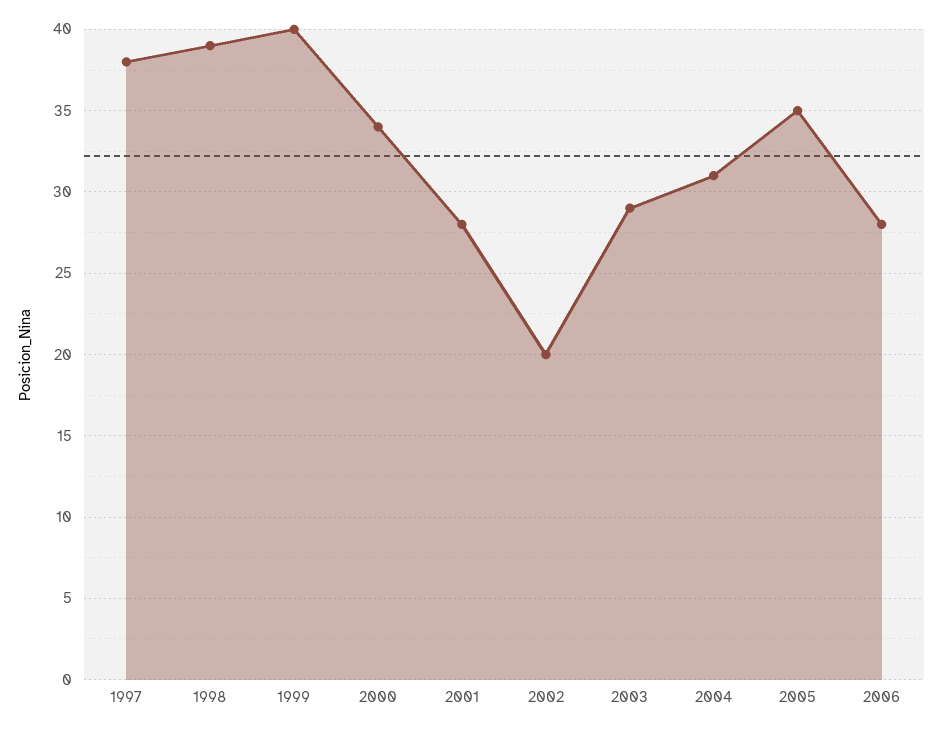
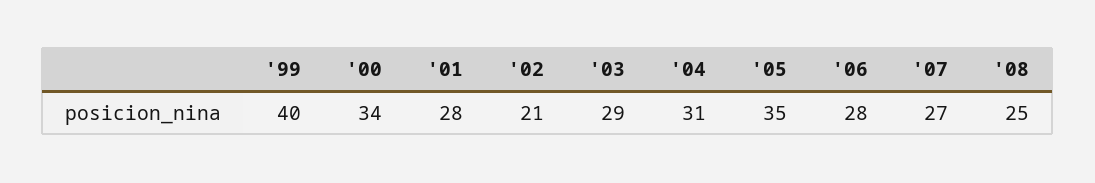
1997: 38 -> none
1998: 39 -> none
2002: 20 -> 21
'07: none -> 27
'08: none -> 25

